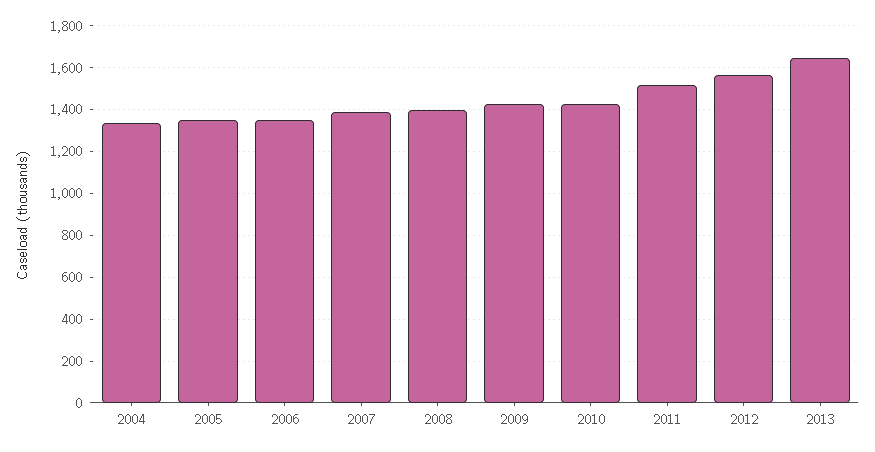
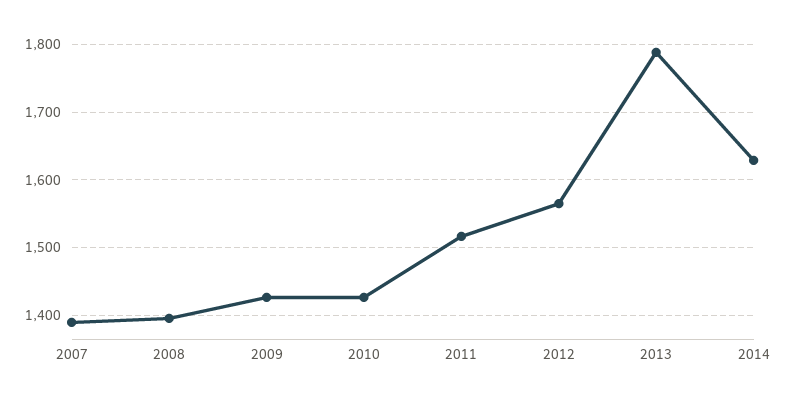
2004: 1350 -> none
2005: 1350 -> none
2006: 1350 -> none
2013: 1650 -> 1790
2014: none -> 1630

